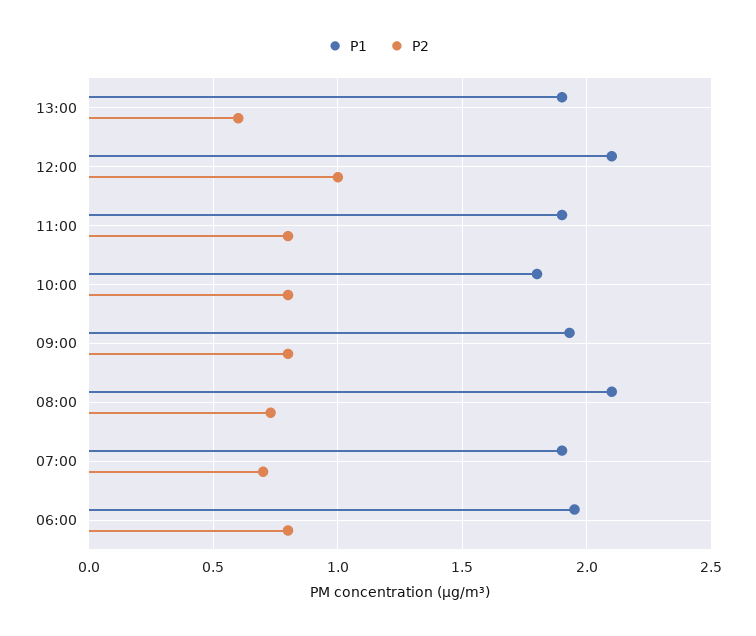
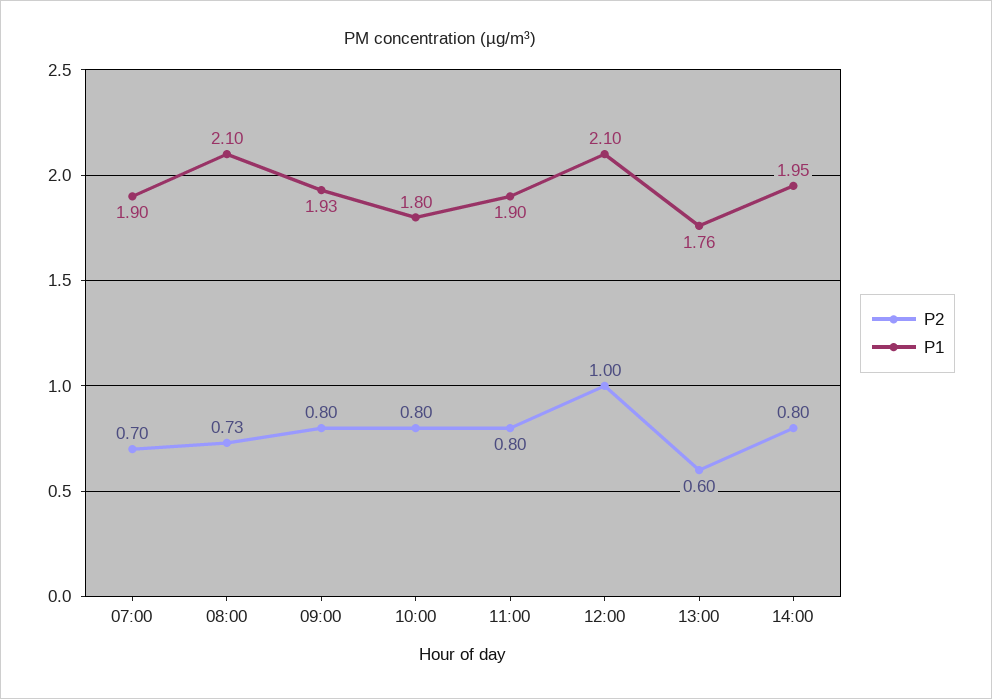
P1, 13:00: 1.9 -> 1.76
P1, 06:00: 1.95 -> none
P2, 06:00: 0.8 -> none
P2, 14:00: none -> 0.8
P1, 14:00: none -> 1.95

